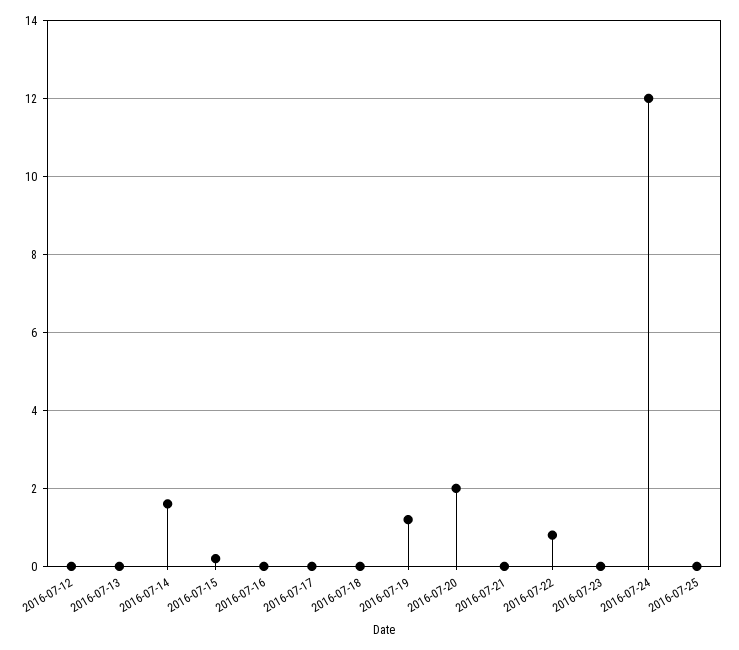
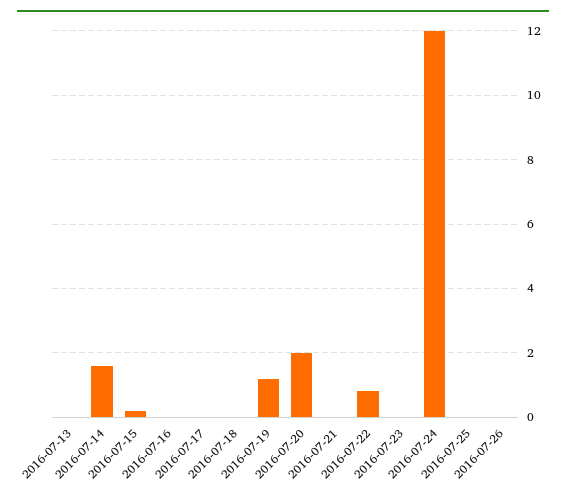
2016-07-12: 0 -> none
2016-07-26: none -> 0

